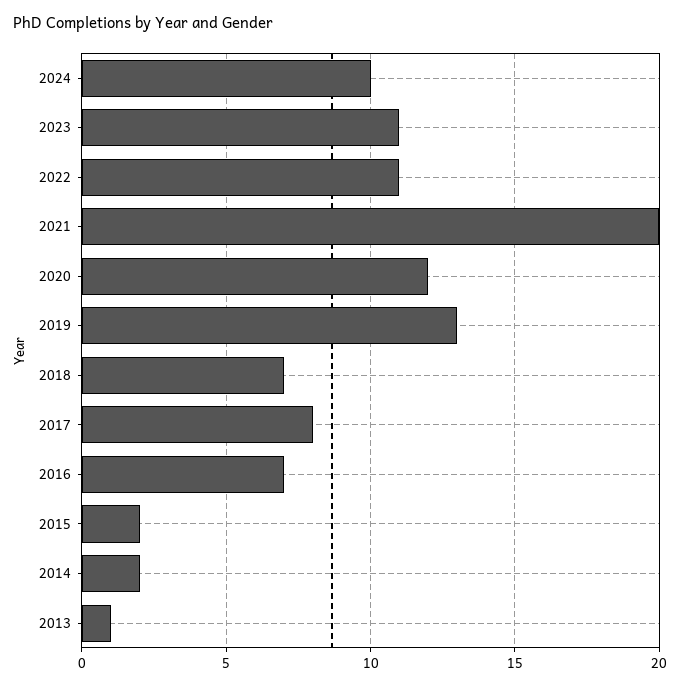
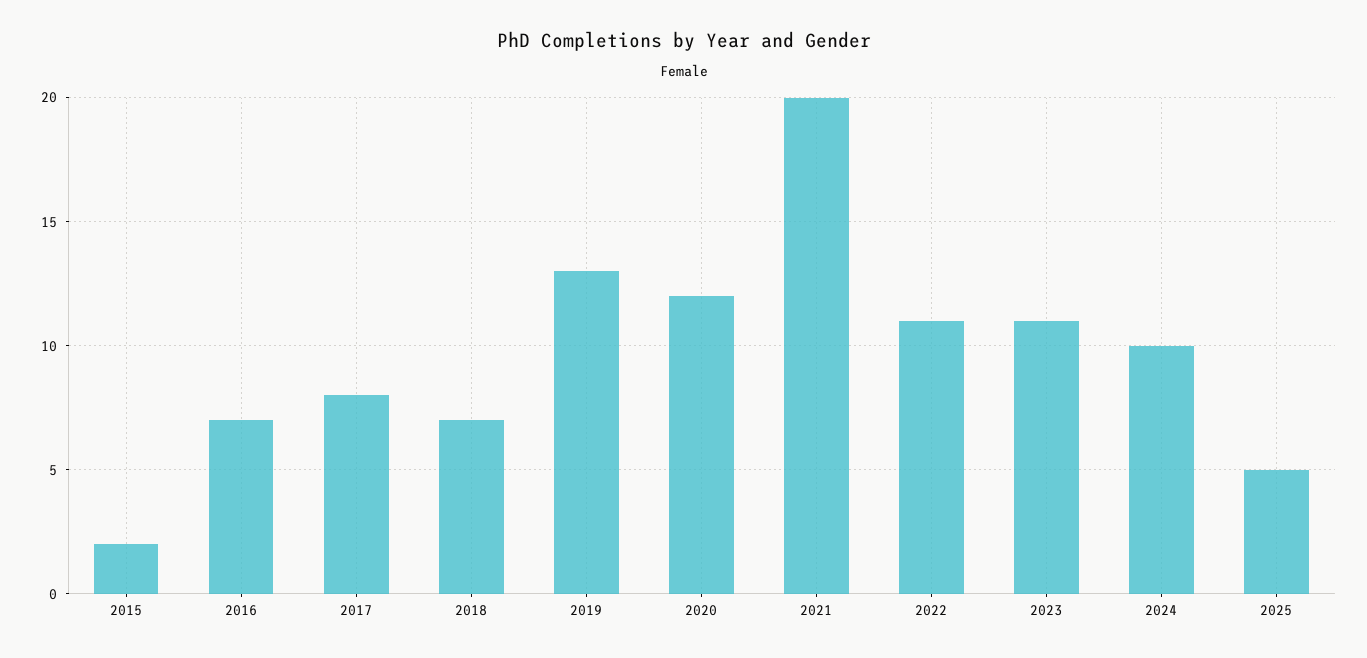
2014: 2 -> none
2013: 1 -> none
2025: none -> 5

